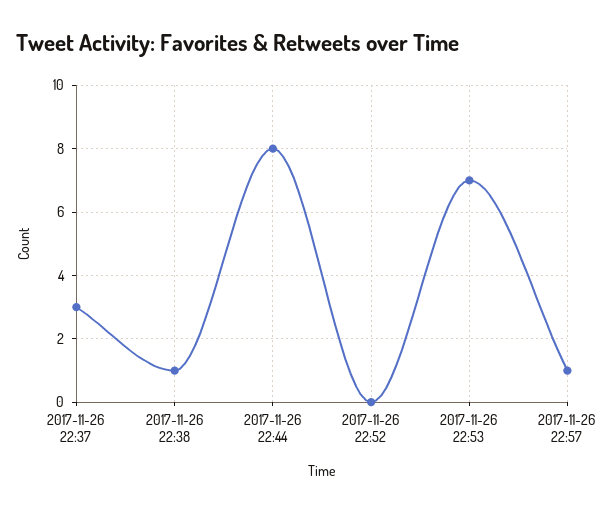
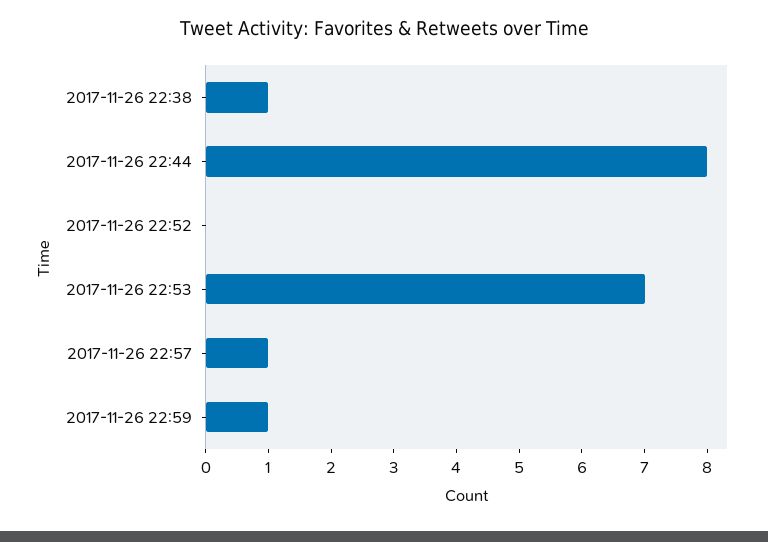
2017-11-26 22:37: 3 -> none
2017-11-26 22:59: none -> 1

